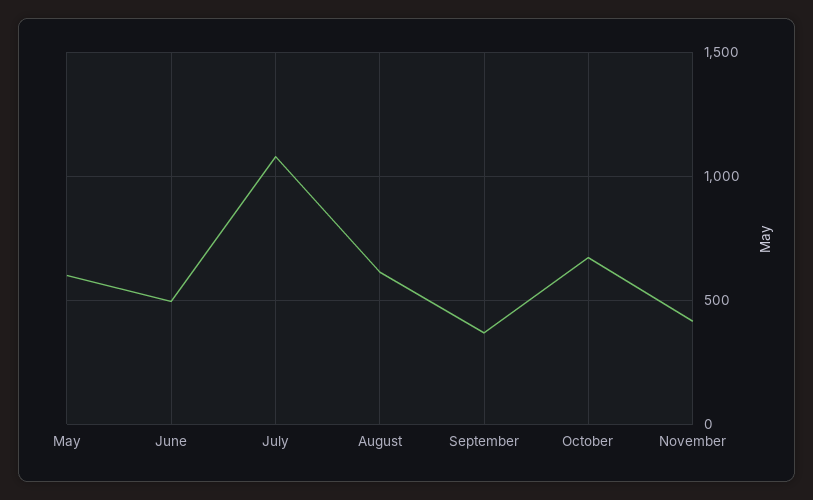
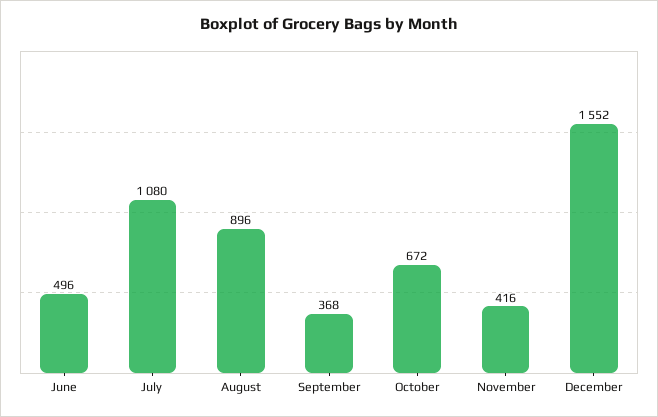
May: 600 -> none
August: 600 -> 896
December: none -> 1552

